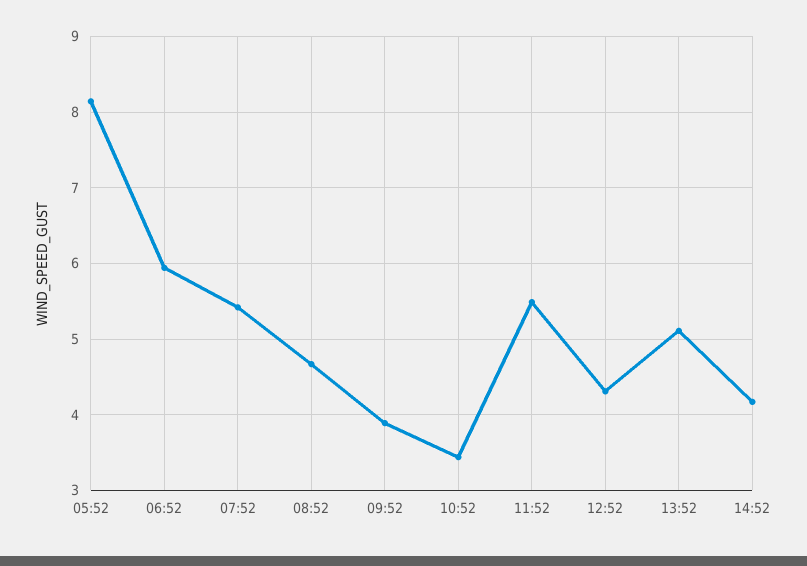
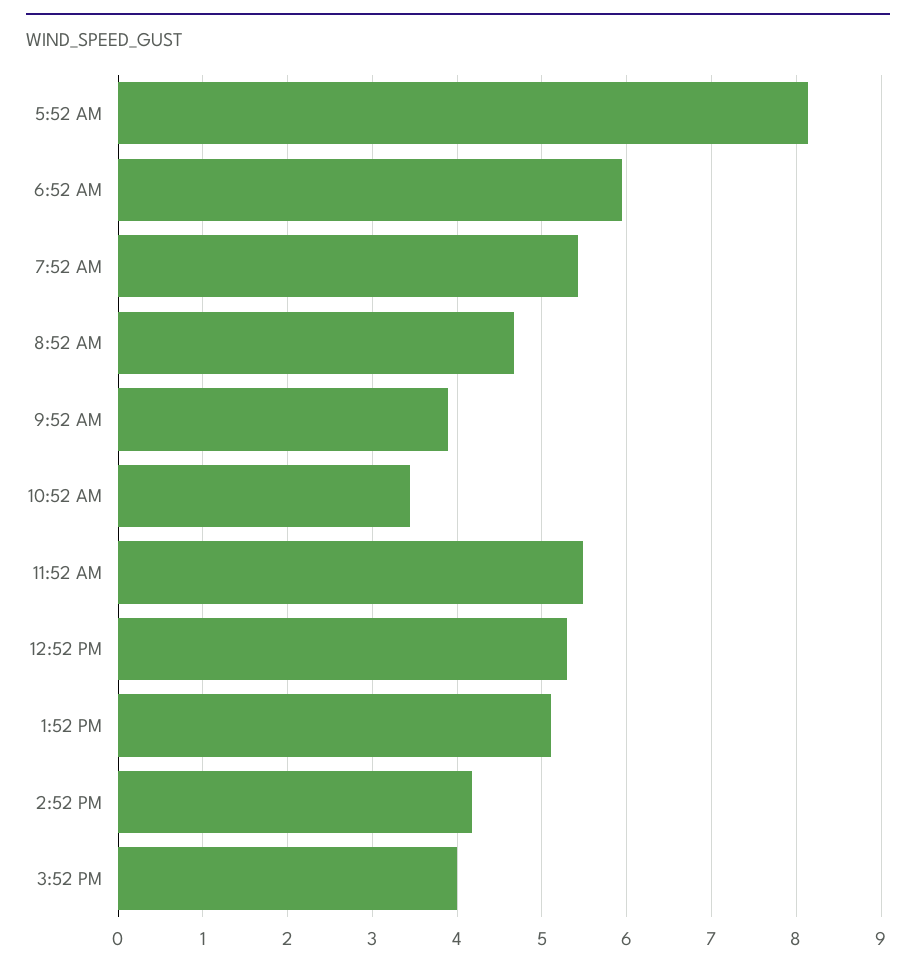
12:52: 4.3 -> 5.3
3:52 PM: none -> 4

